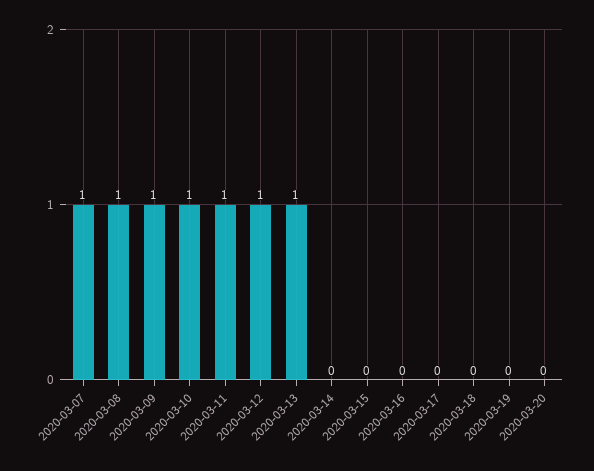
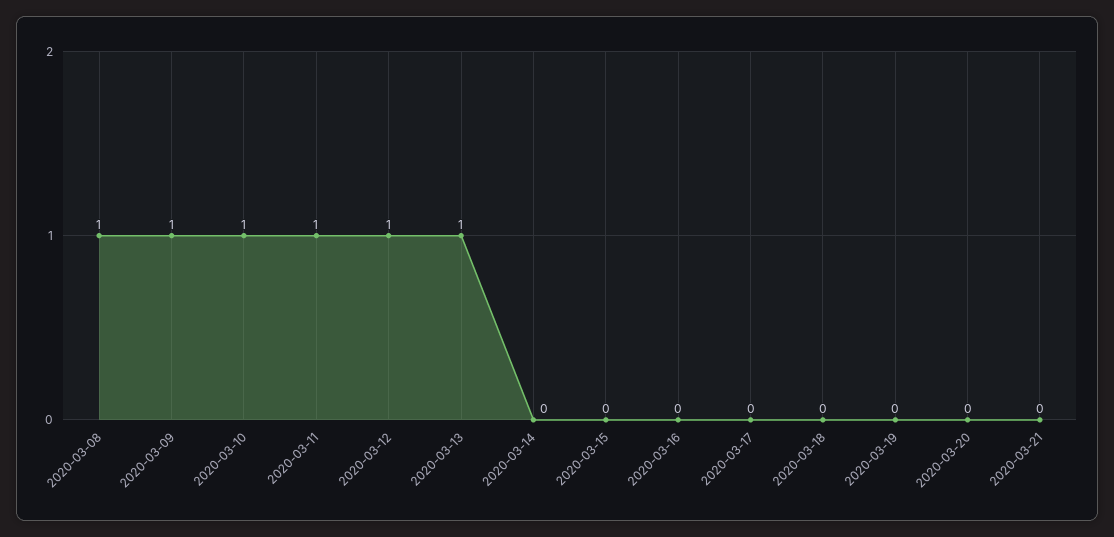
2020-03-07: 1 -> none
2020-03-21: none -> 0

